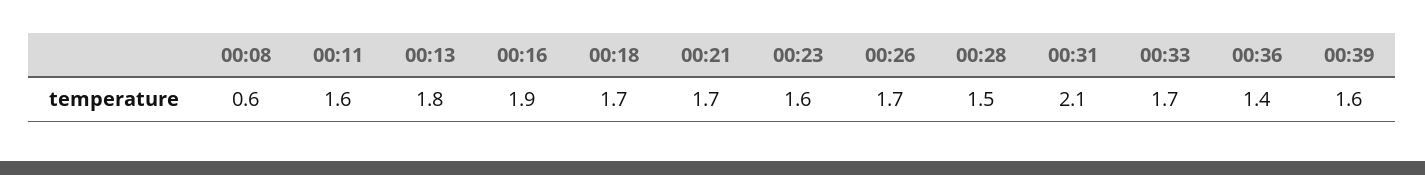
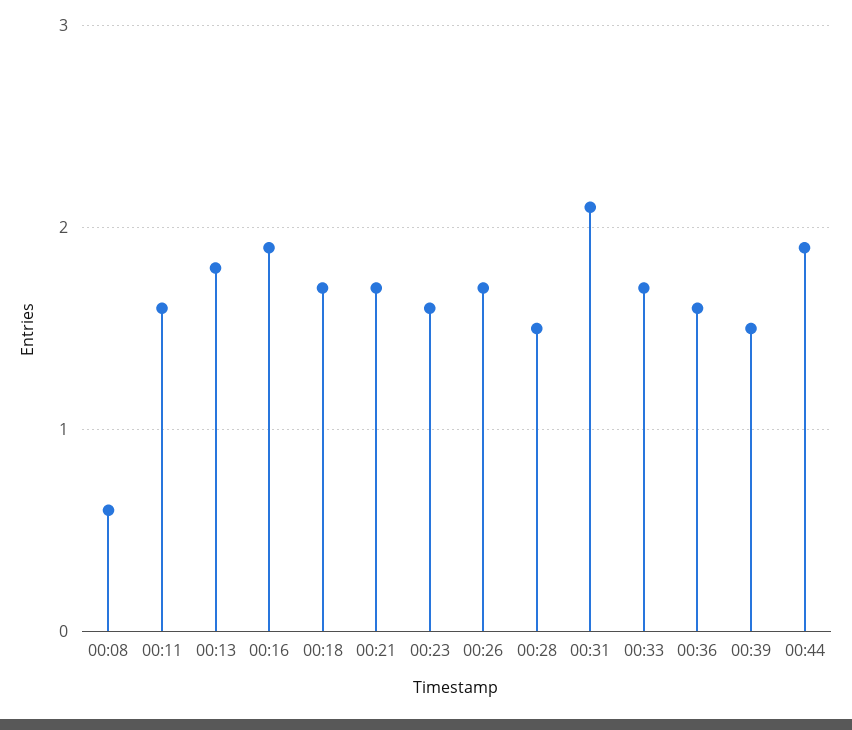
00:36: 1.4 -> 1.6
00:39: 1.6 -> 1.5
00:44: none -> 1.9

